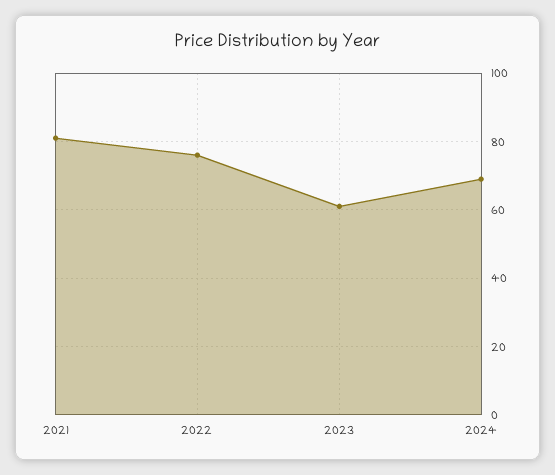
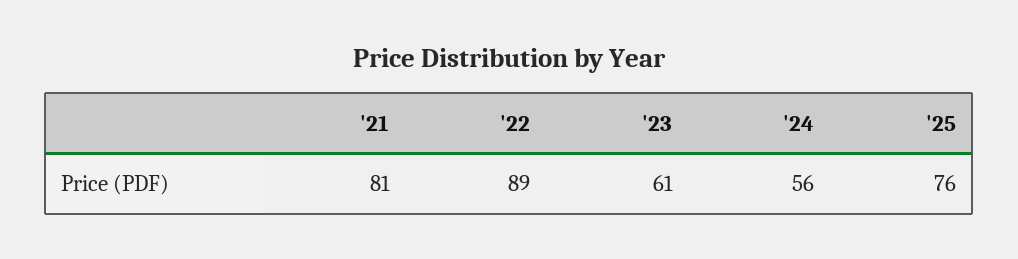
2022: 75 -> 89
2024: 70 -> 56
'25: none -> 76

